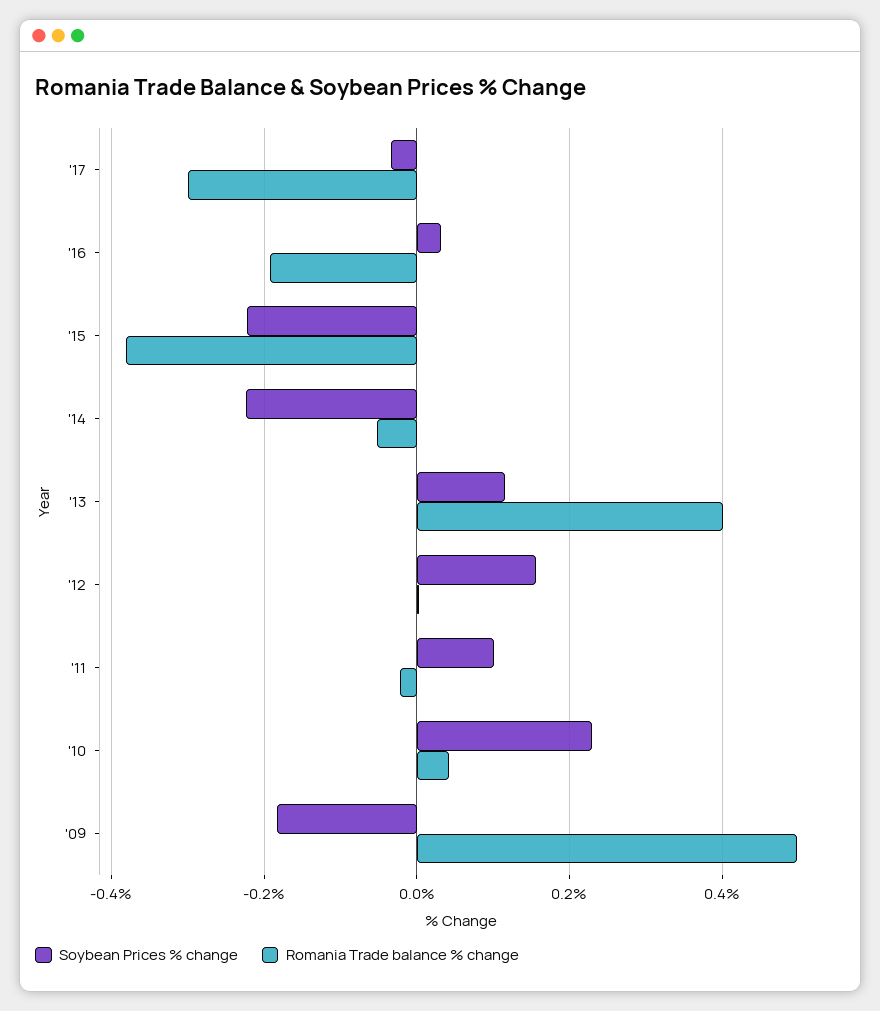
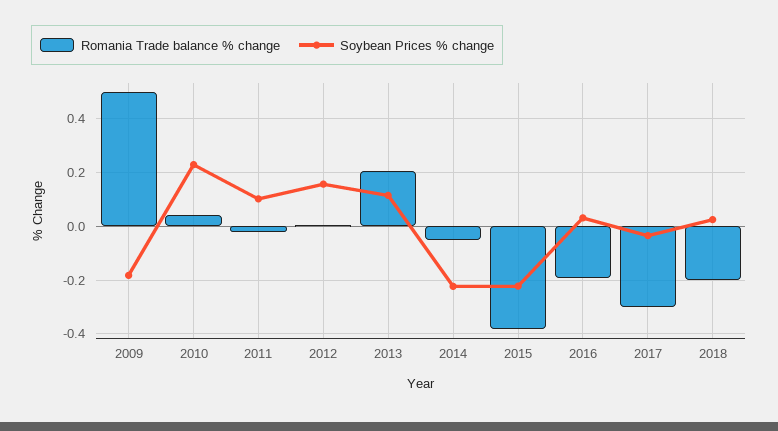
Romania Trade balance % change, '13: 0.4 -> 0.2
Romania Trade balance % change, 2018: none -> -0.2
Soybean Prices % change, 2018: none -> 0.025

